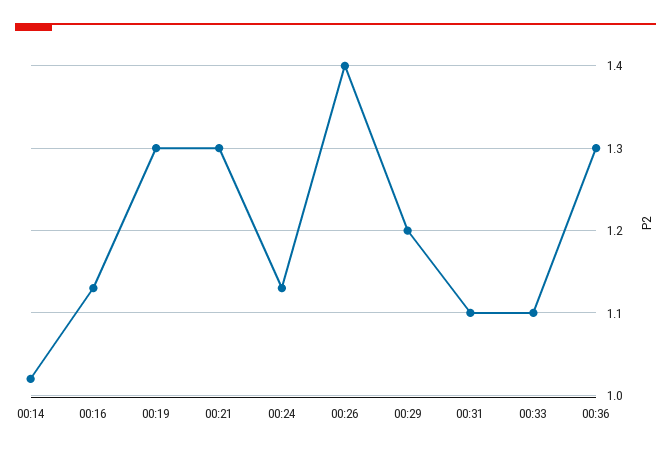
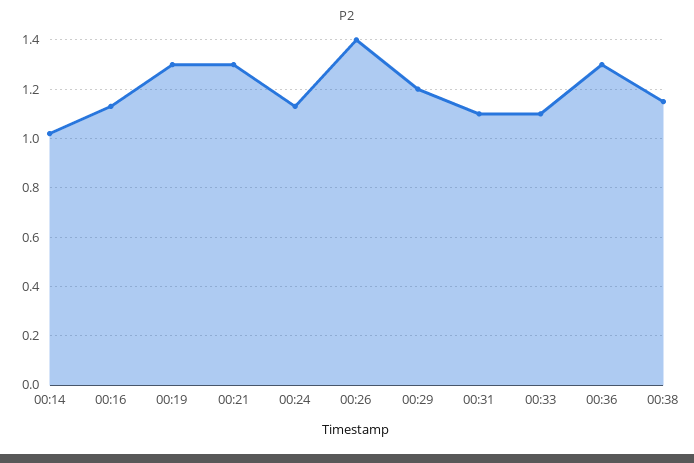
00:38: none -> 1.15

